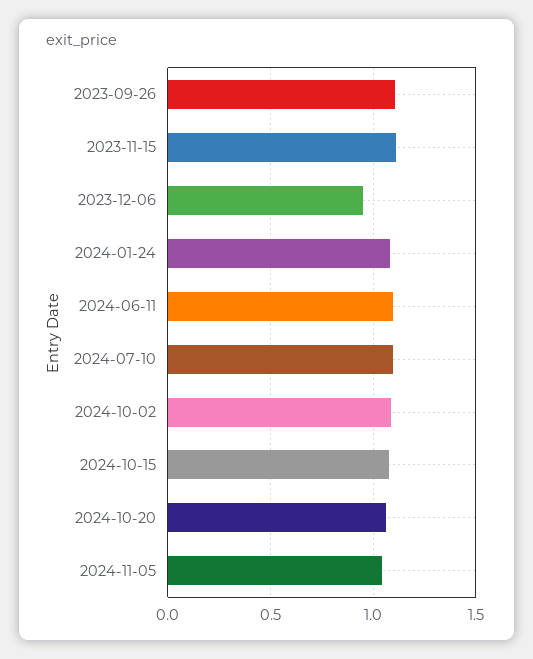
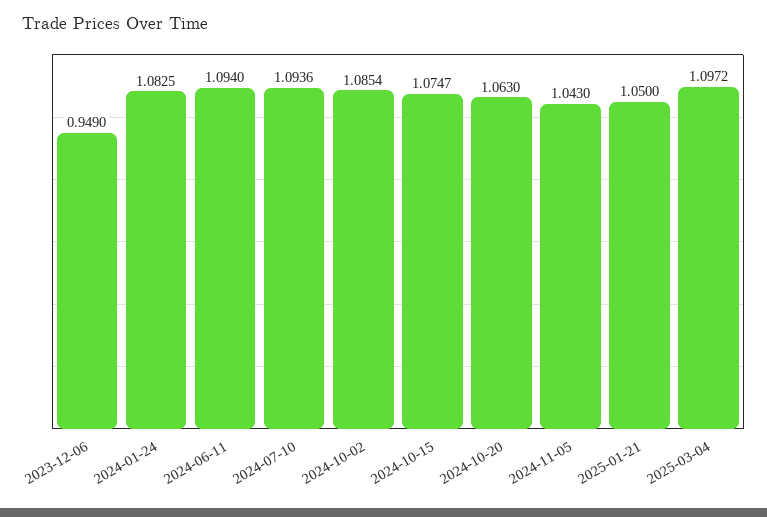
2023-09-26: 1.1 -> none
2023-11-15: 1.1 -> none
2025-01-21: none -> 1.05
2025-03-04: none -> 1.0972

